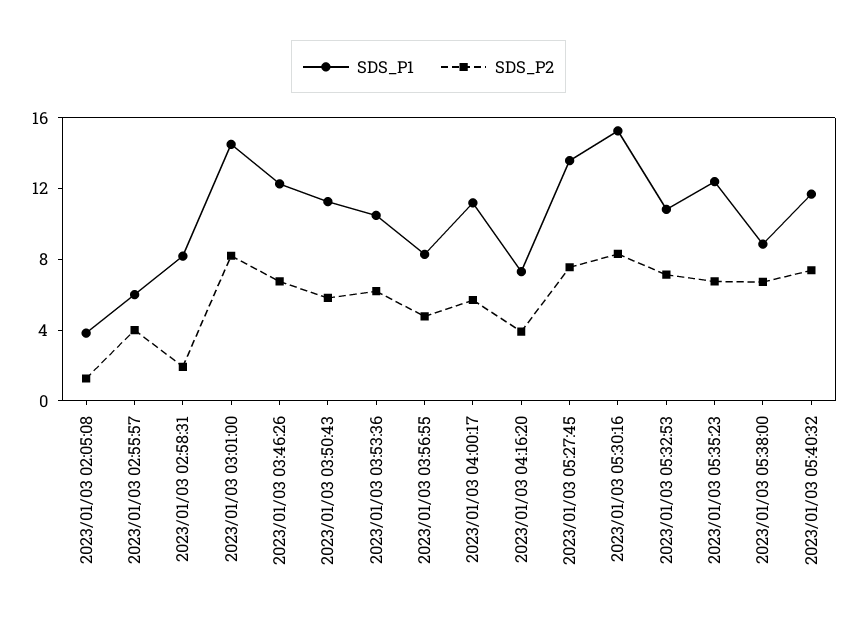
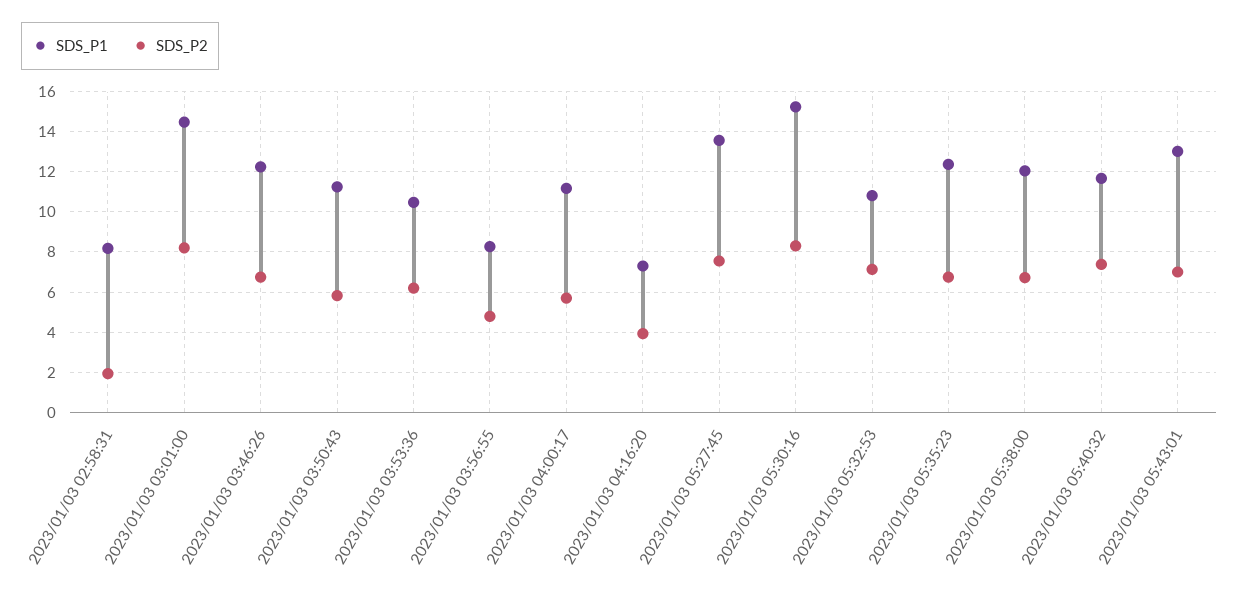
SDS_P1, 2023/01/03 02:05:08: 4 -> none
SDS_P2, 2023/01/03 02:05:08: 1 -> none
SDS_P1, 2023/01/03 02:55:57: 6 -> none
SDS_P2, 2023/01/03 02:55:57: 4 -> none
SDS_P1, 2023/01/03 05:38:00: 9 -> 12
SDS_P1, 2023/01/03 05:43:01: none -> 13
SDS_P2, 2023/01/03 05:43:01: none -> 7

